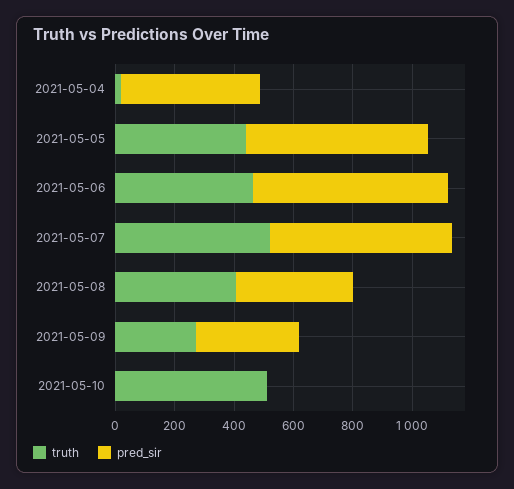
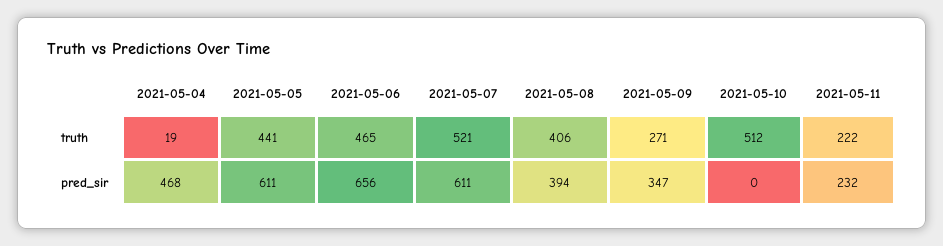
truth, 2021-05-11: none -> 222
pred_sir, 2021-05-11: none -> 232

